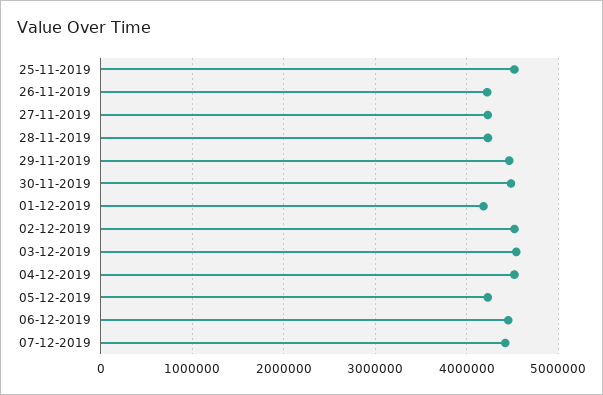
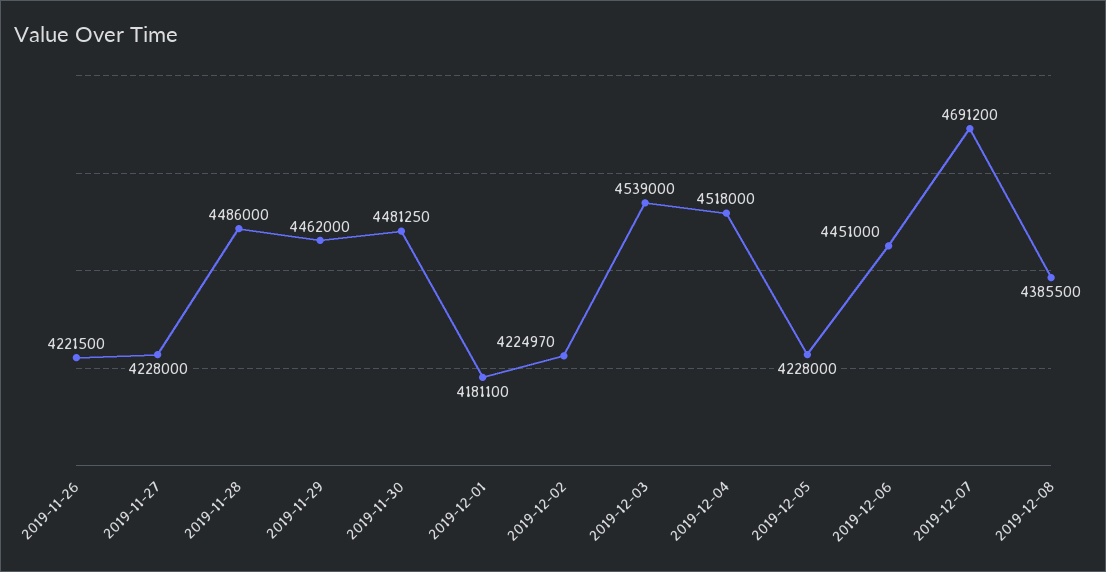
25-11-2019: 4500000 -> none
28-11-2019: 4200000 -> 4486000
02-12-2019: 4500000 -> 4224970
07-12-2019: 4400000 -> 4691200
2019-12-08: none -> 4385500

